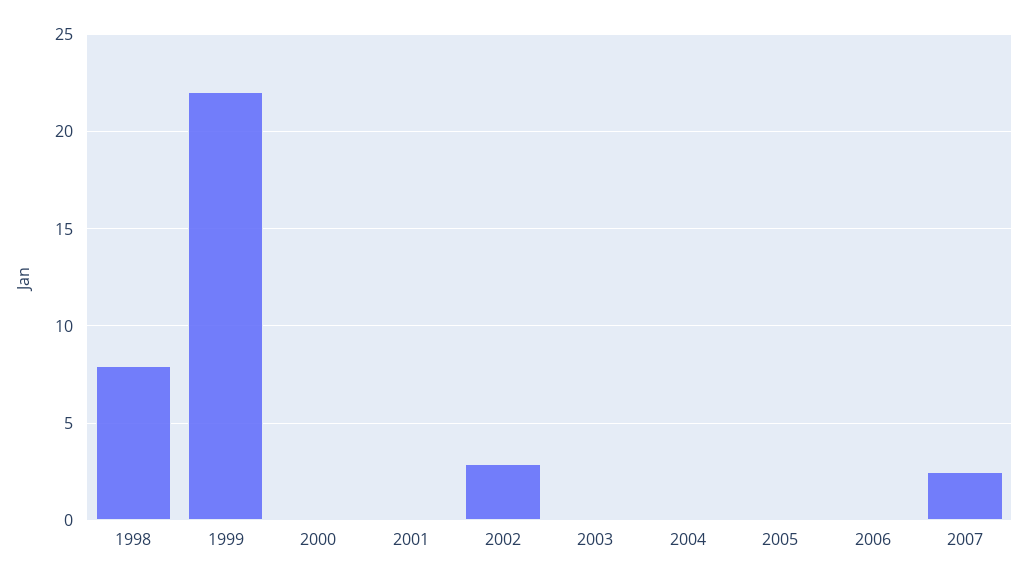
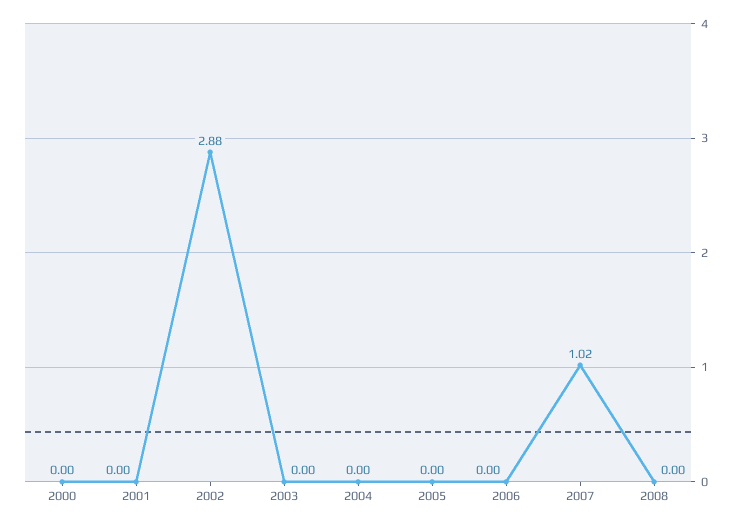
1998: 8 -> none
1999: 22 -> none
2007: 2.5 -> 1.02
2008: none -> 0

